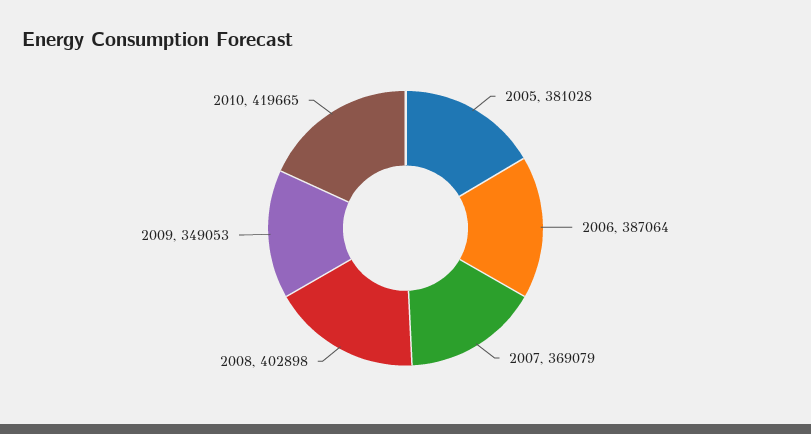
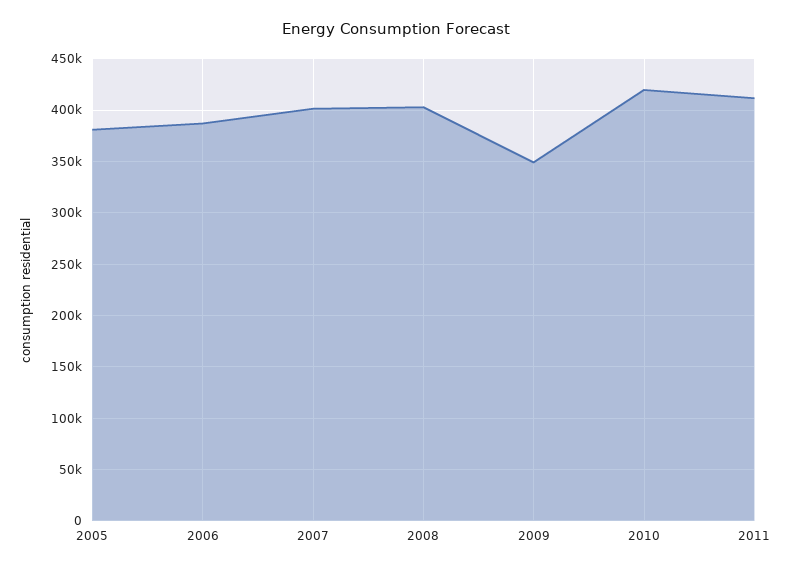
2007: 369079 -> 400000
2011: none -> 410000

